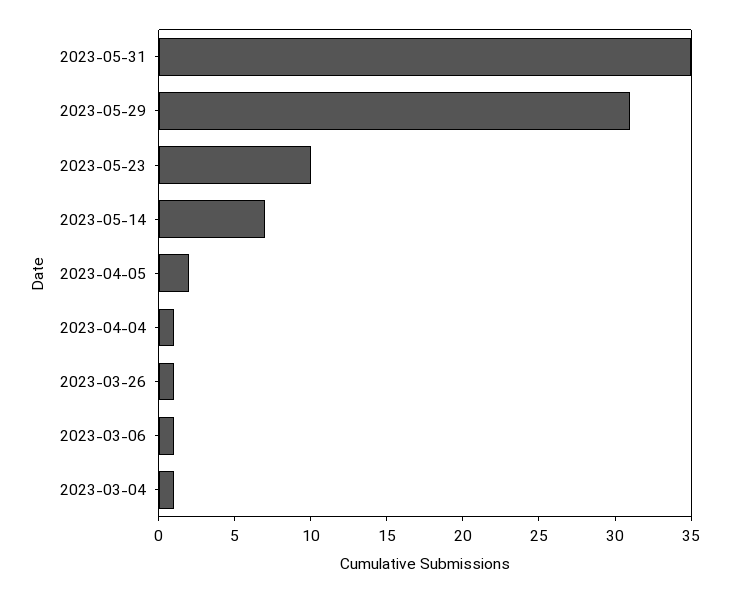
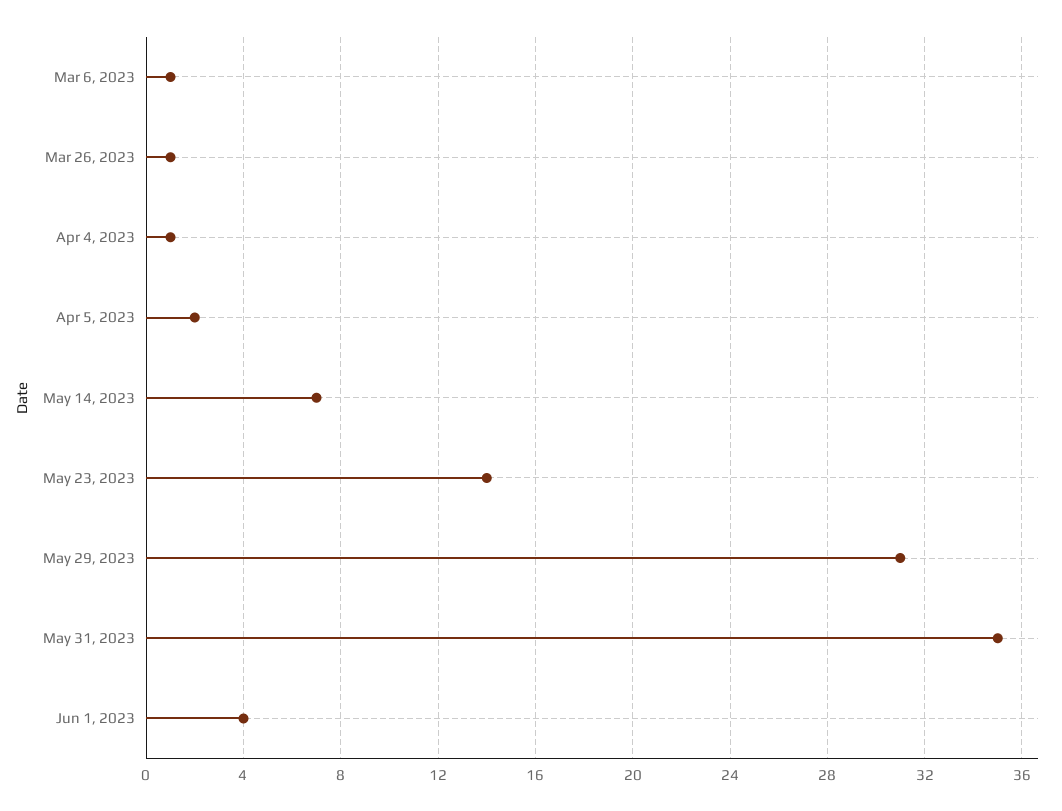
2023-05-23: 10 -> 14
2023-03-04: 1 -> none
Jun 1, 2023: none -> 4

